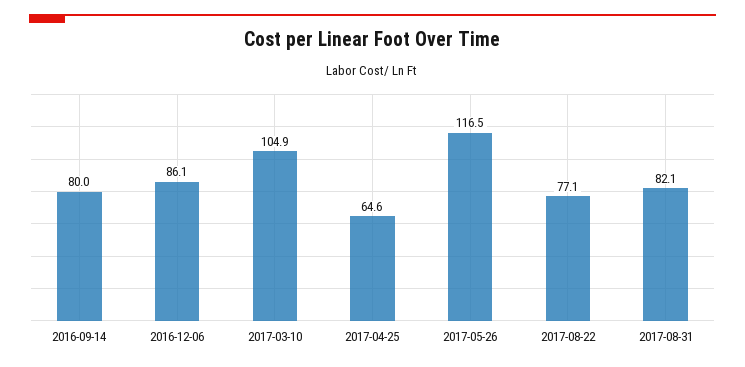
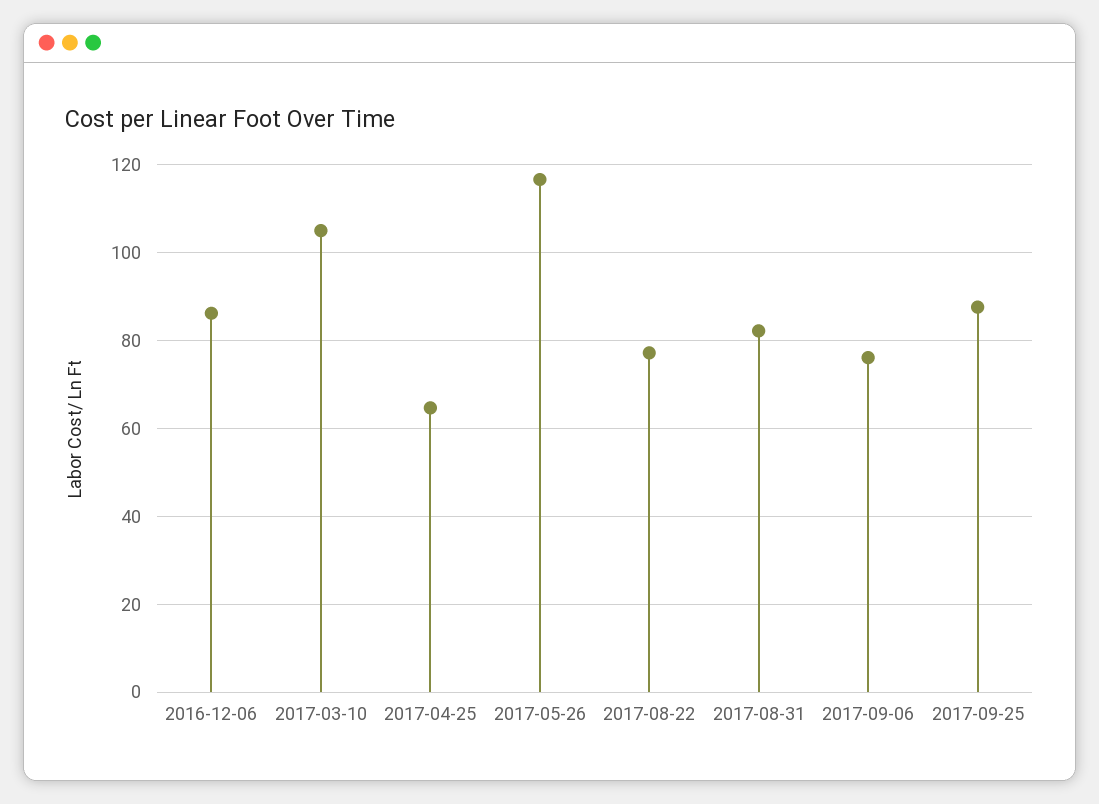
2016-09-14: 80 -> none
2017-09-06: none -> 76
2017-09-25: none -> 88

